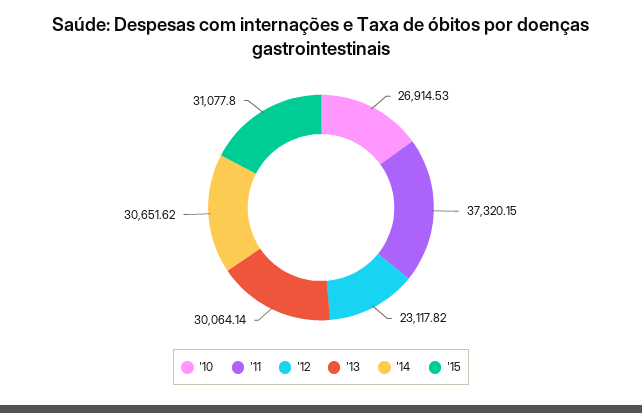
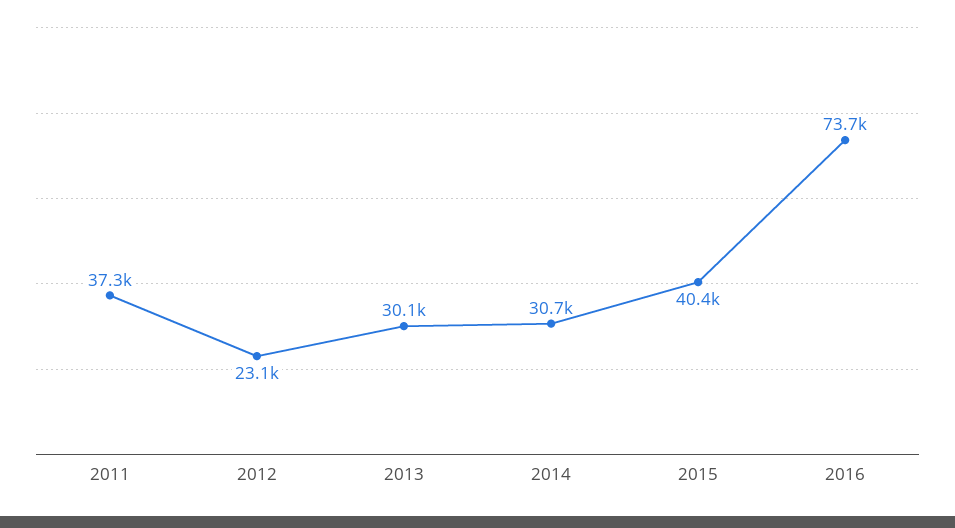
'10: 26914.53 -> none
'15: 31077.8 -> 40400
2016: none -> 73700

